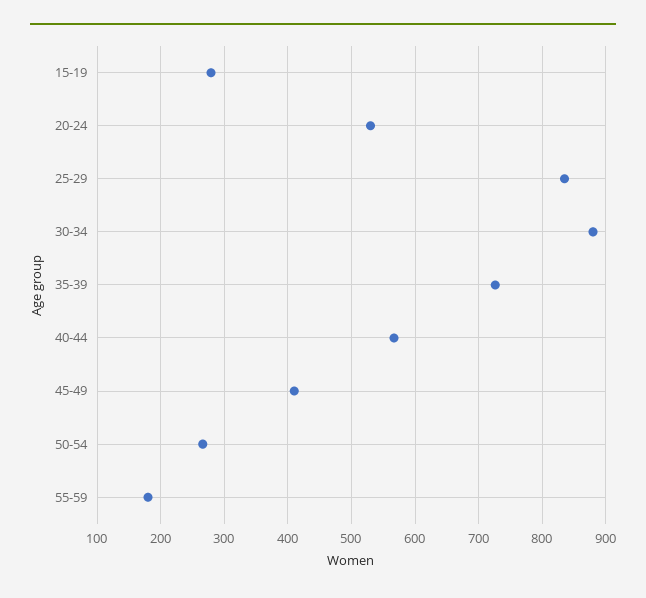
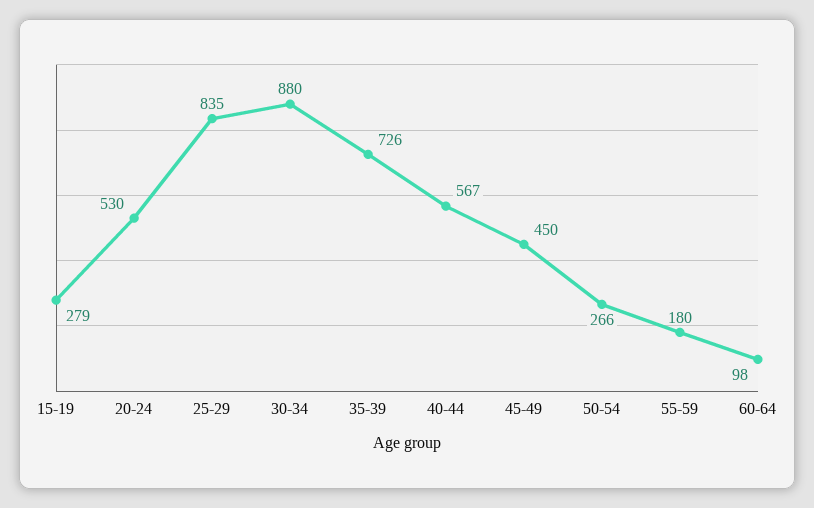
45-49: 410 -> 450
60-64: none -> 98

